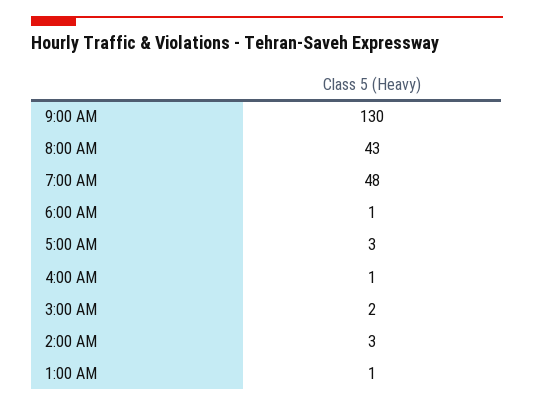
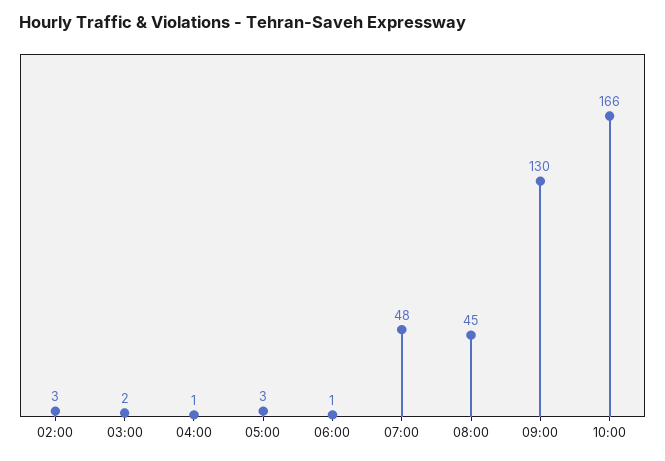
8:00 AM: 43 -> 45
1:00 AM: 1 -> none
10:00: none -> 166

